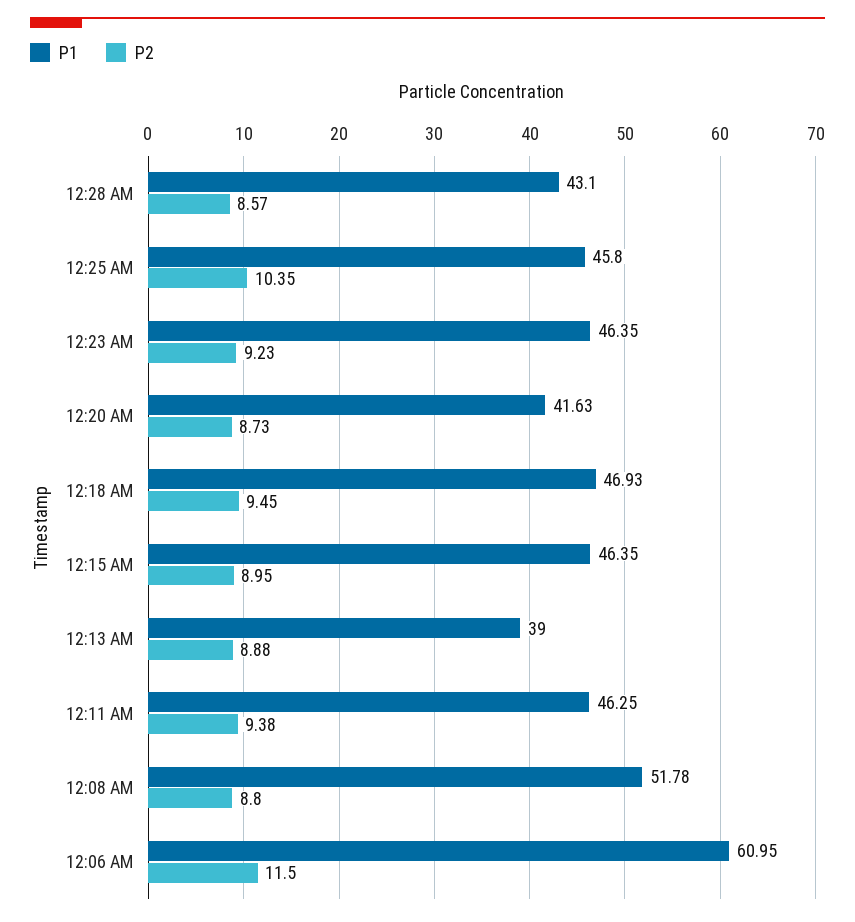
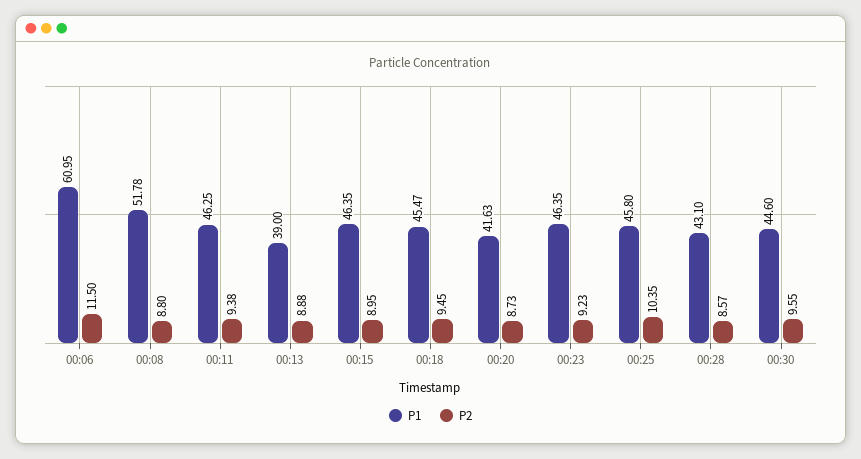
P1, 12:18 AM: 46.93 -> 45.47
P1, 00:30: none -> 44.6
P2, 00:30: none -> 9.55

